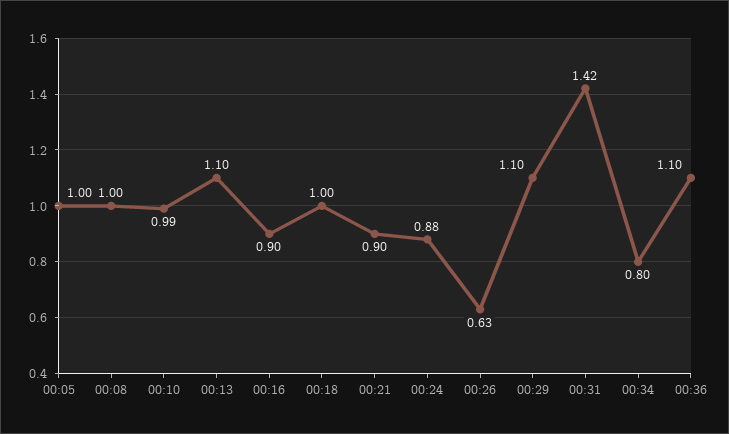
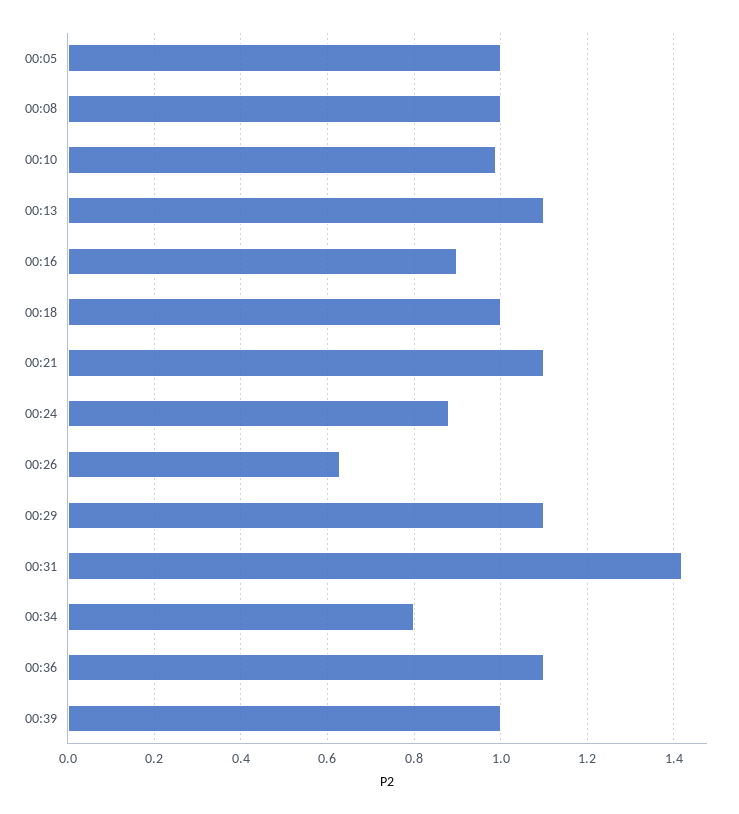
00:21: 0.9 -> 1.1
00:39: none -> 1

